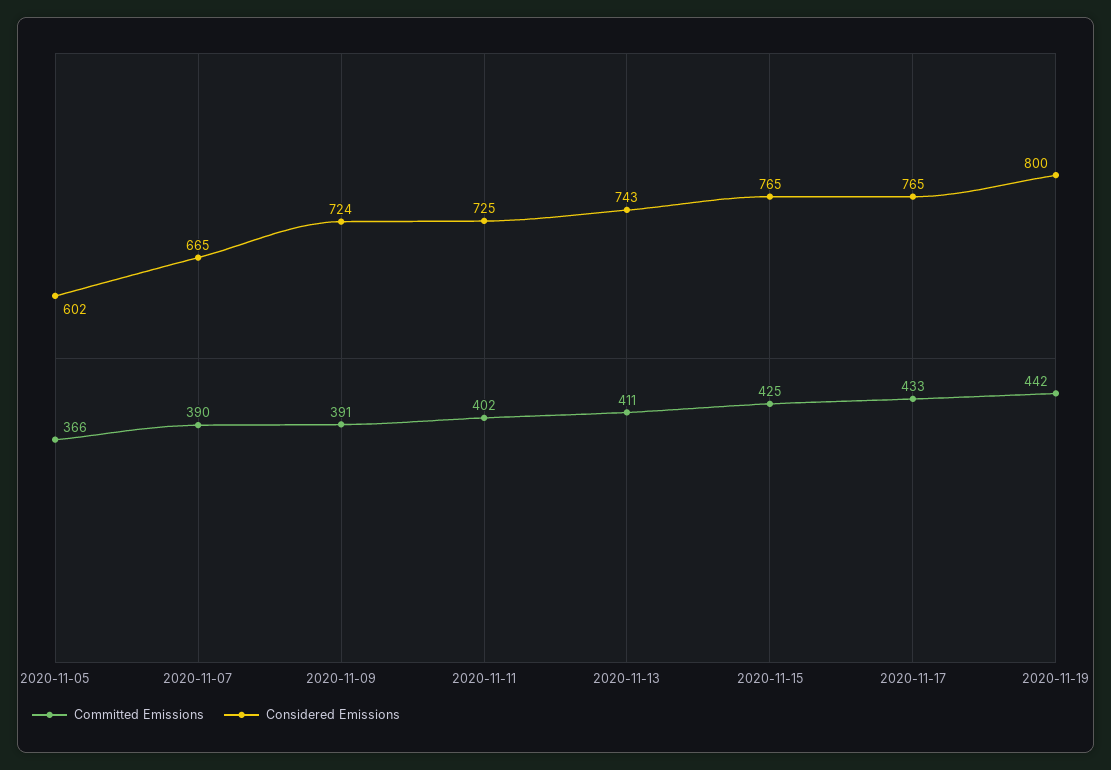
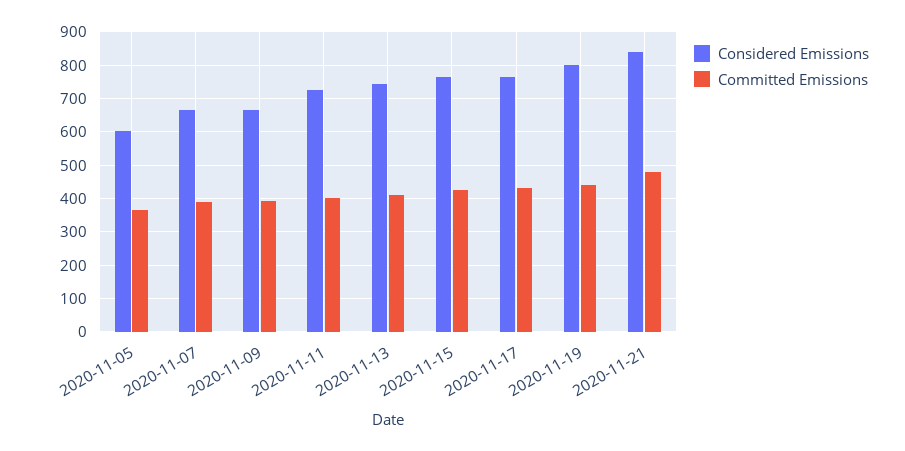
Considered Emissions, 2020-11-09: 724 -> 660
Considered Emissions, 2020-11-21: none -> 840
Committed Emissions, 2020-11-21: none -> 480

